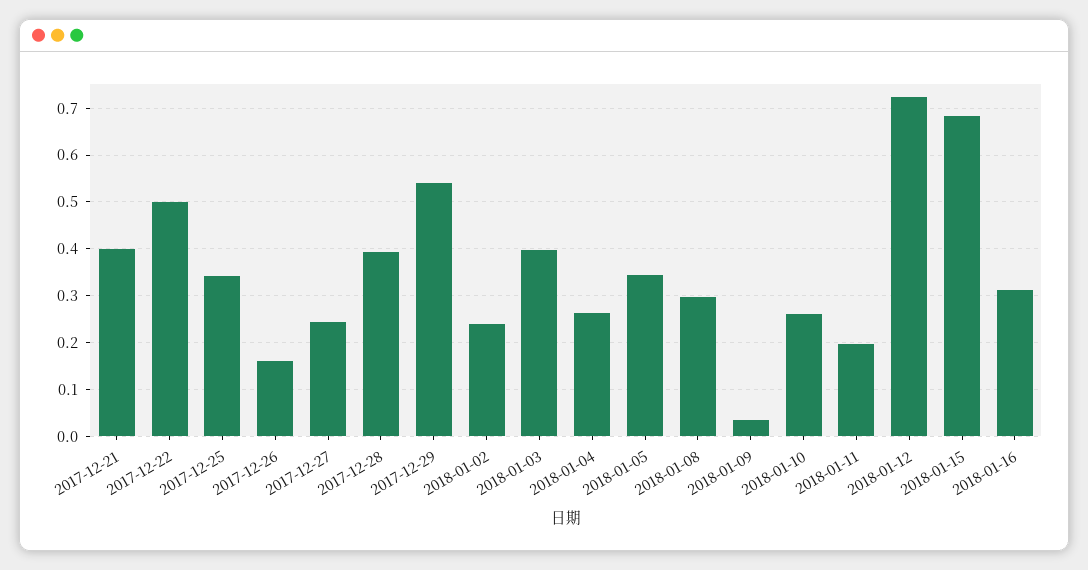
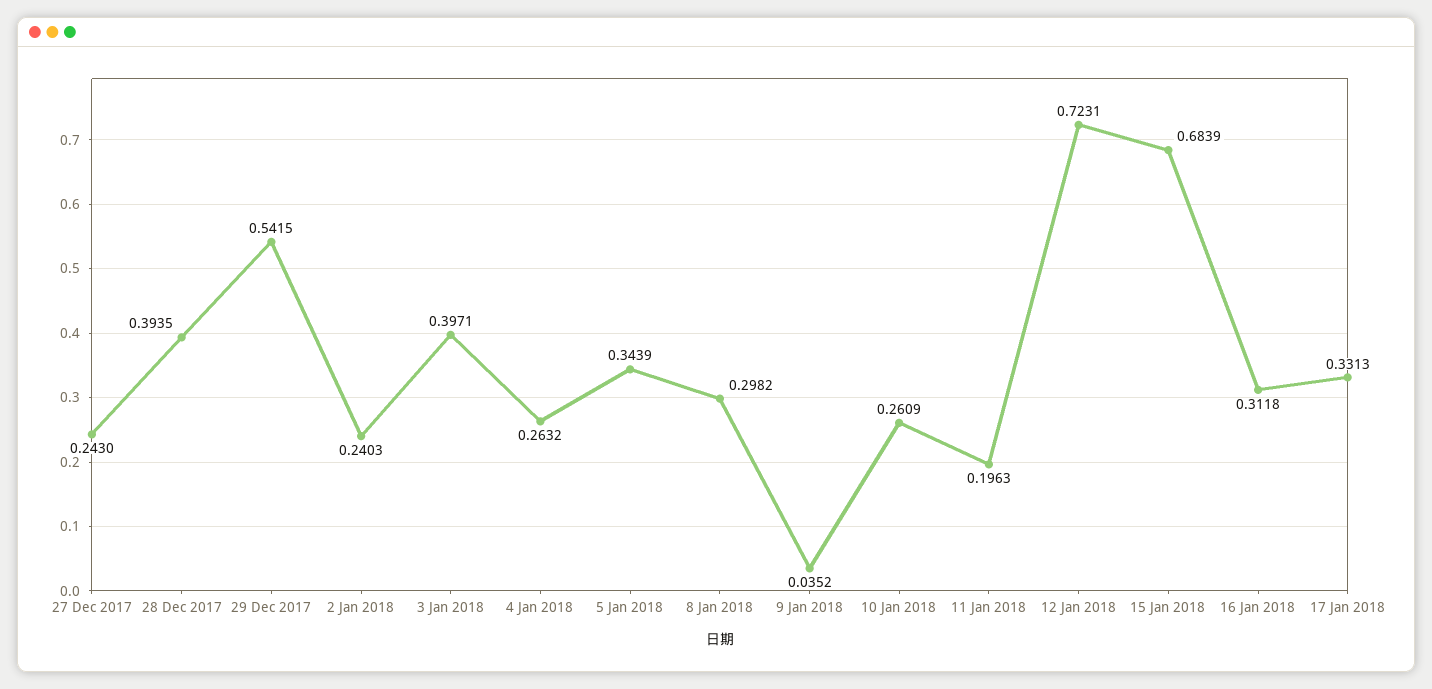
2017-12-21: 0.4 -> none
2017-12-22: 0.5 -> none
2017-12-25: 0.34 -> none
2017-12-26: 0.16 -> none
17 Jan 2018: none -> 0.3313

